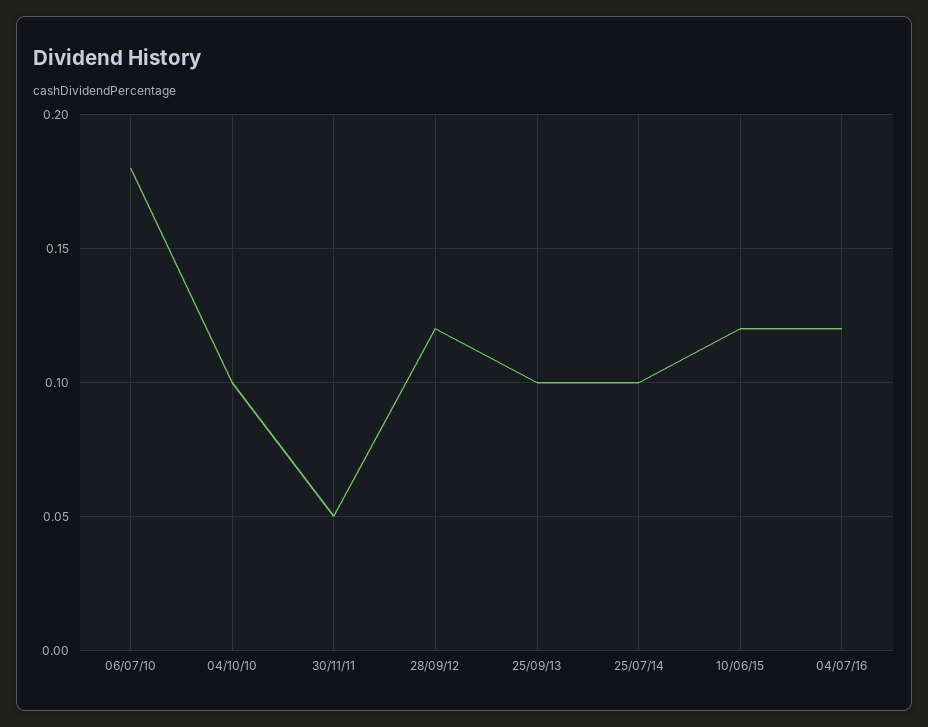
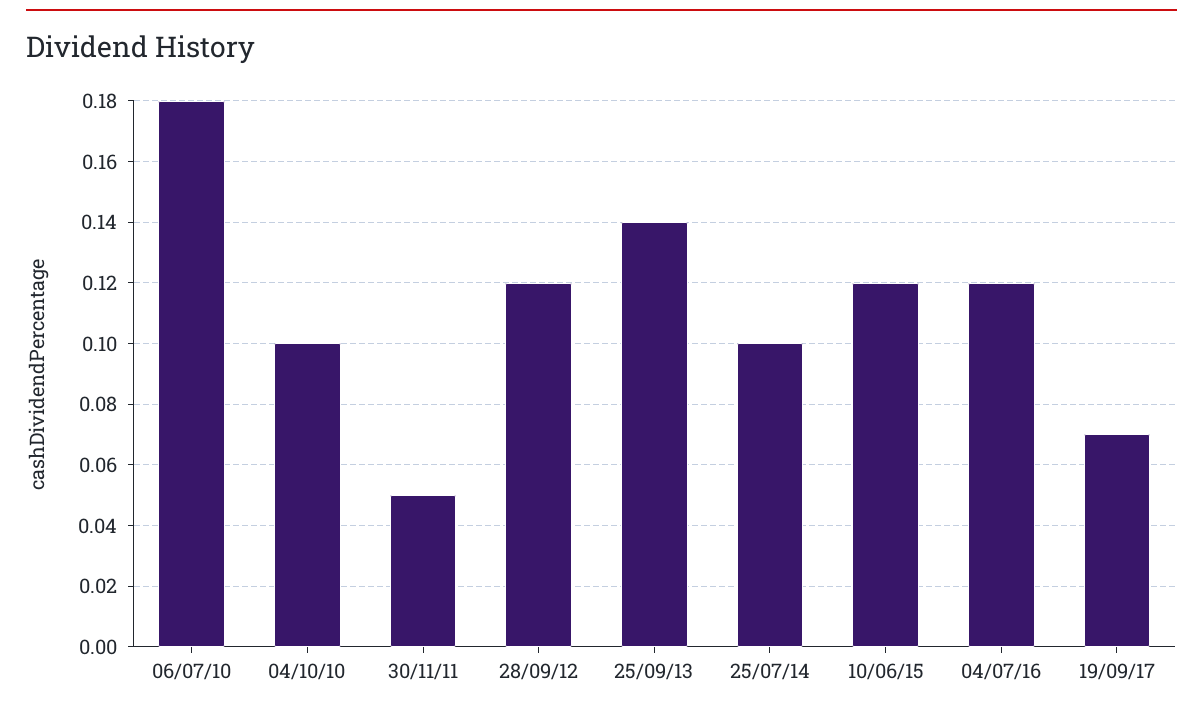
25/09/13: 0.1 -> 0.14
19/09/17: none -> 0.07

